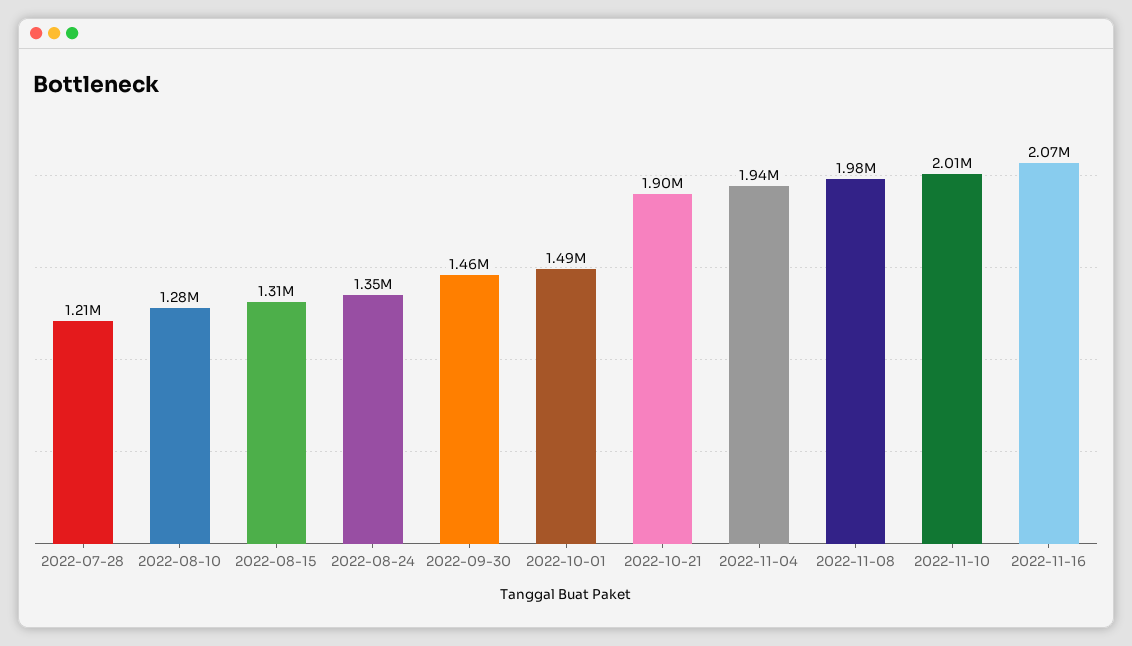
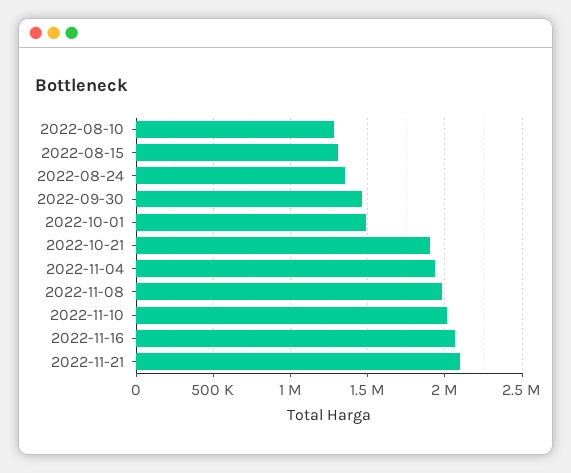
2022-07-28: 1210000 -> none
2022-11-21: none -> 2100000

